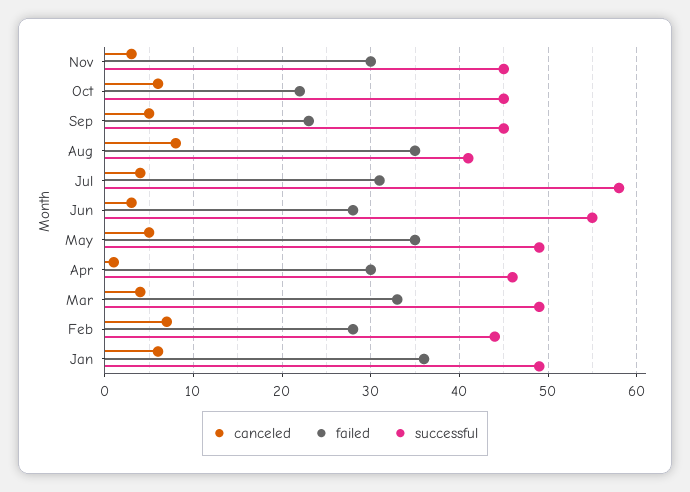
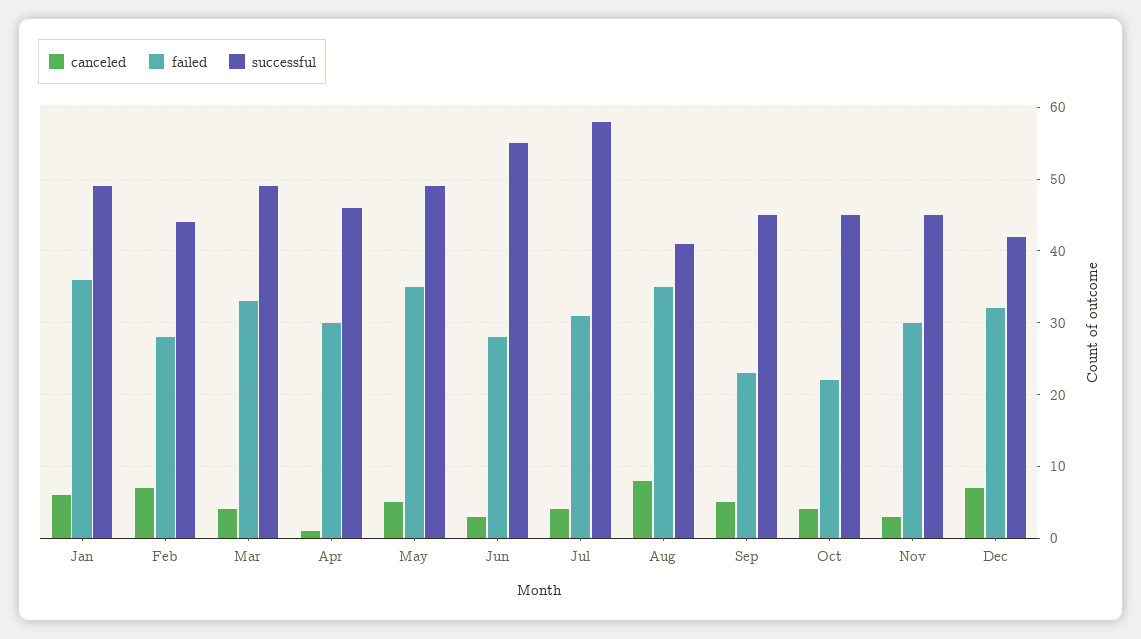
canceled, Oct: 6 -> 4
canceled, Dec: none -> 7
failed, Dec: none -> 32
successful, Dec: none -> 42

